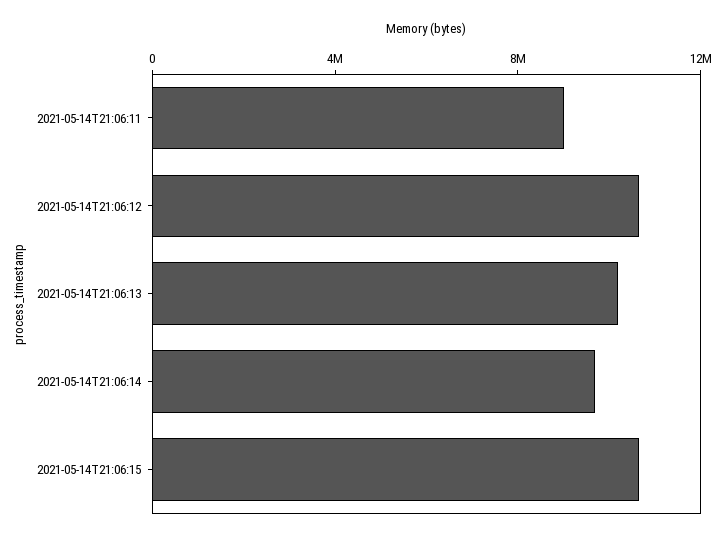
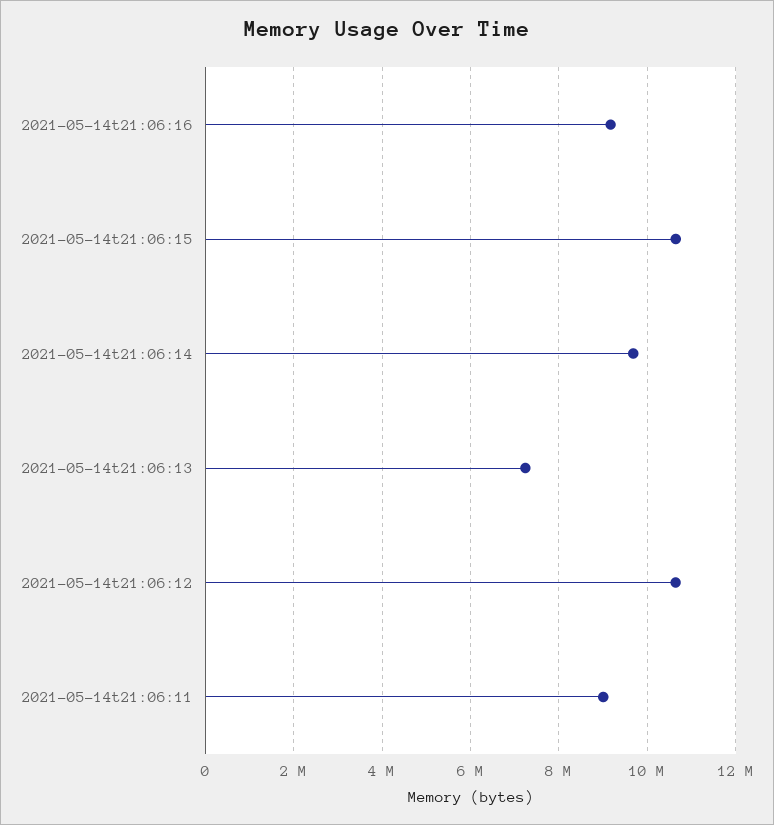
2021-05-14T21:06:13: 10000000 -> 7200000
2021-05-14t21:06:16: none -> 9200000

